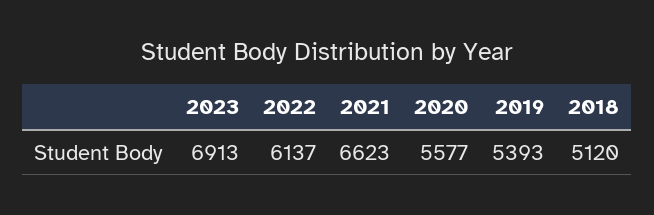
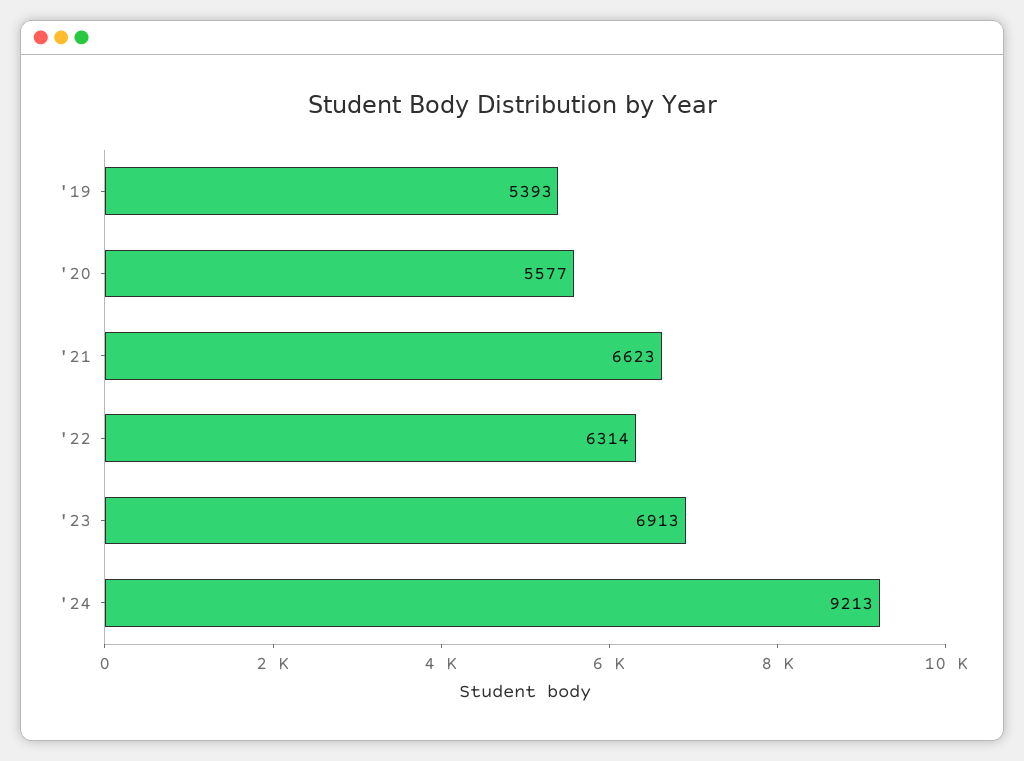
2022: 6137 -> 6314
2018: 5120 -> none
'24: none -> 9213

